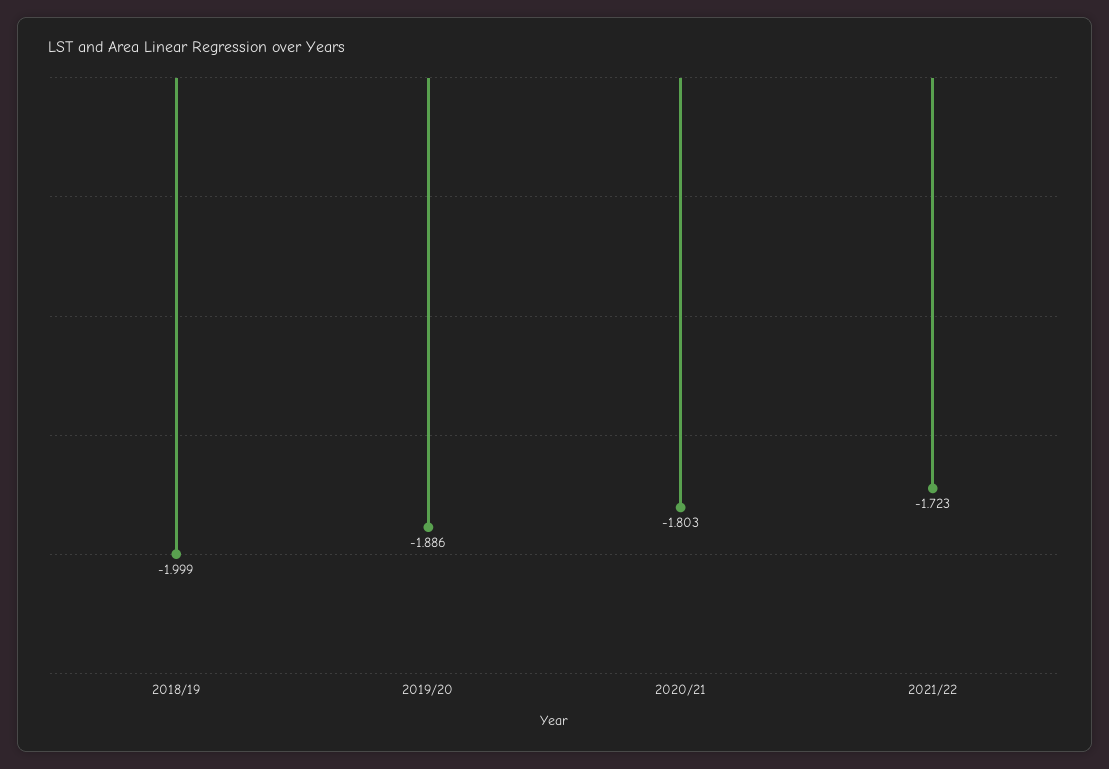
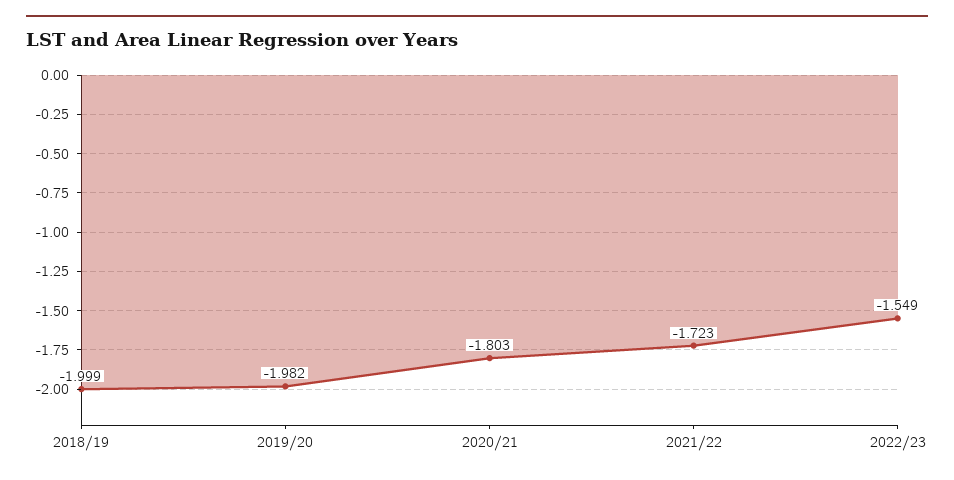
2019/20: -1.886 -> -1.982
2022/23: none -> -1.549

